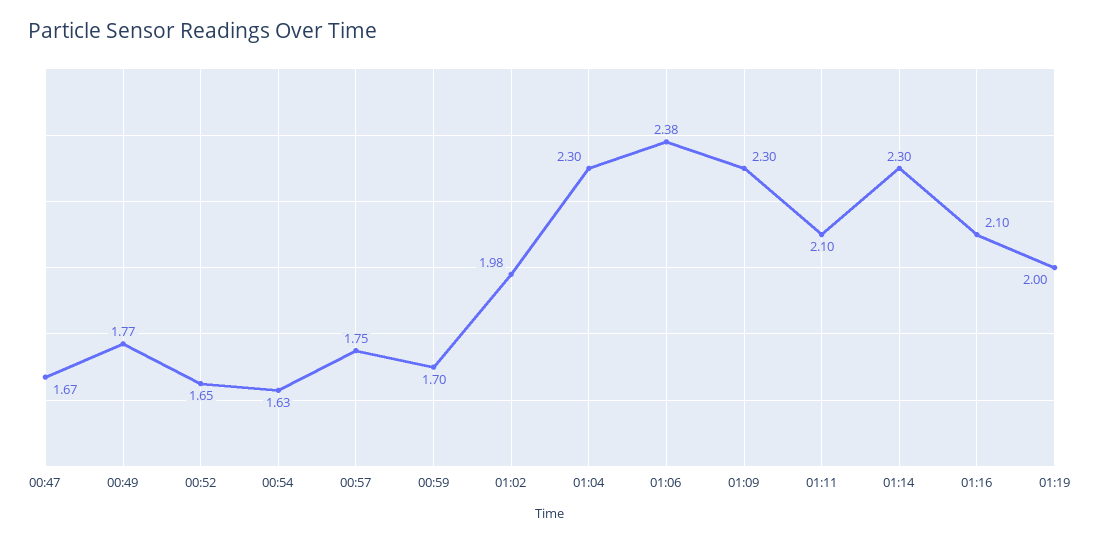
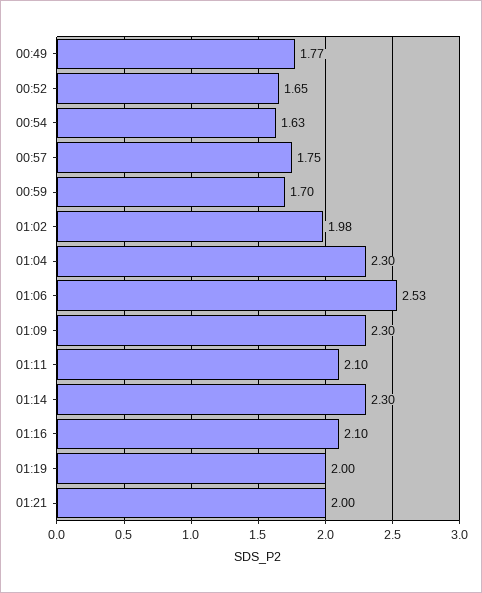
00:47: 1.67 -> none
01:06: 2.38 -> 2.53
01:21: none -> 2

